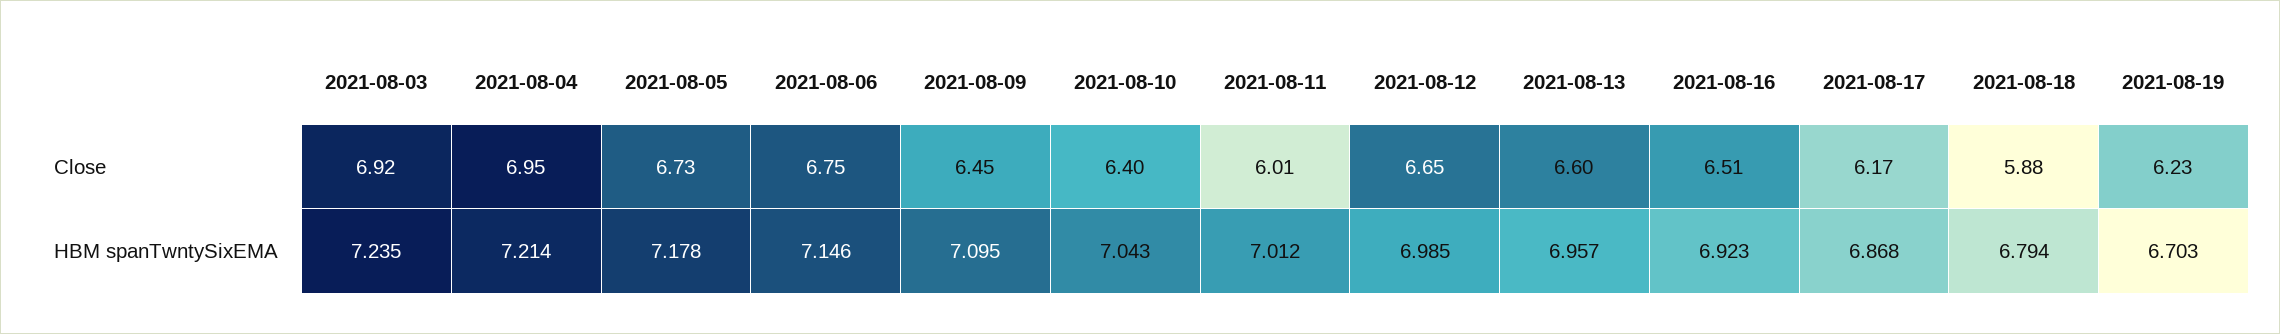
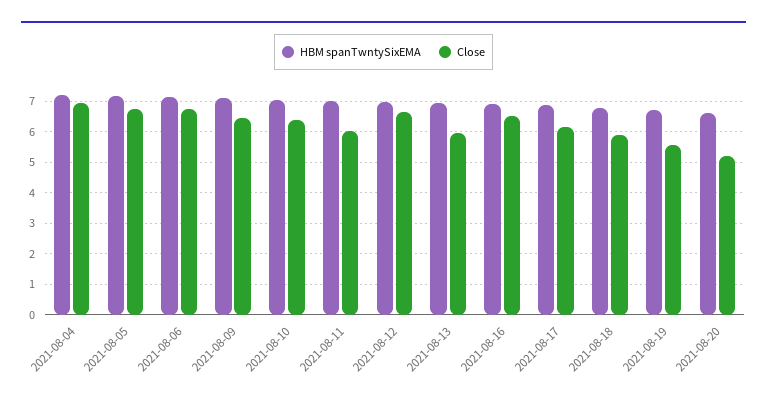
Close, 2021-08-03: 6.92 -> none
Close, 2021-08-13: 6.6 -> 6
Close, 2021-08-19: 6.23 -> 5.6
HBM spanTwntySixEMA, 2021-08-03: 7.235 -> none
HBM spanTwntySixEMA, 2021-08-20: none -> 6.6
Close, 2021-08-20: none -> 5.2

